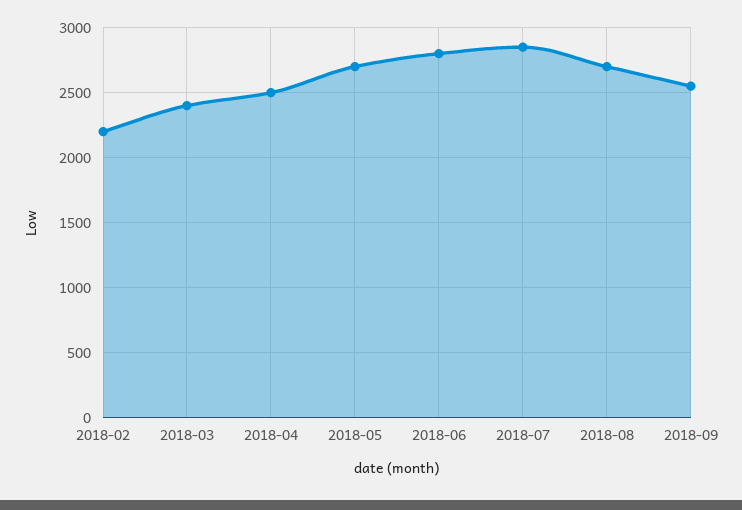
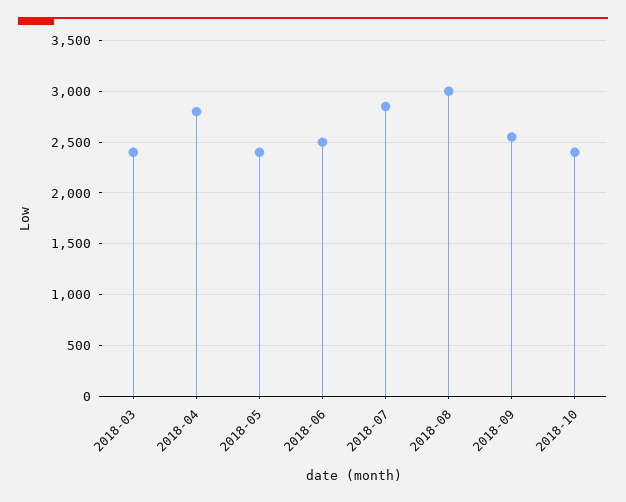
2018-02: 2200 -> none
2018-04: 2500 -> 2800
2018-05: 2700 -> 2400
2018-06: 2800 -> 2500
2018-08: 2700 -> 3000
2018-10: none -> 2400

